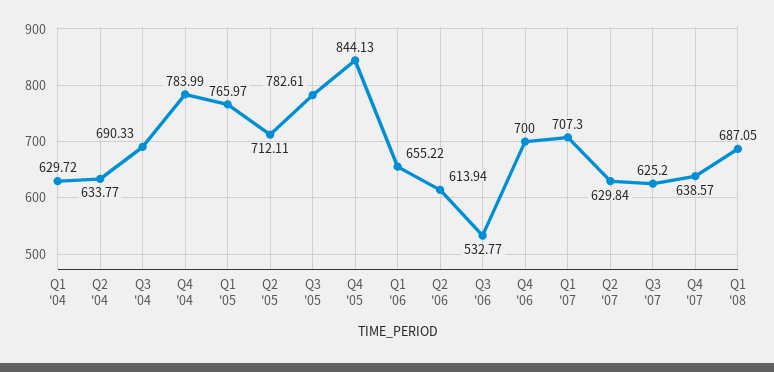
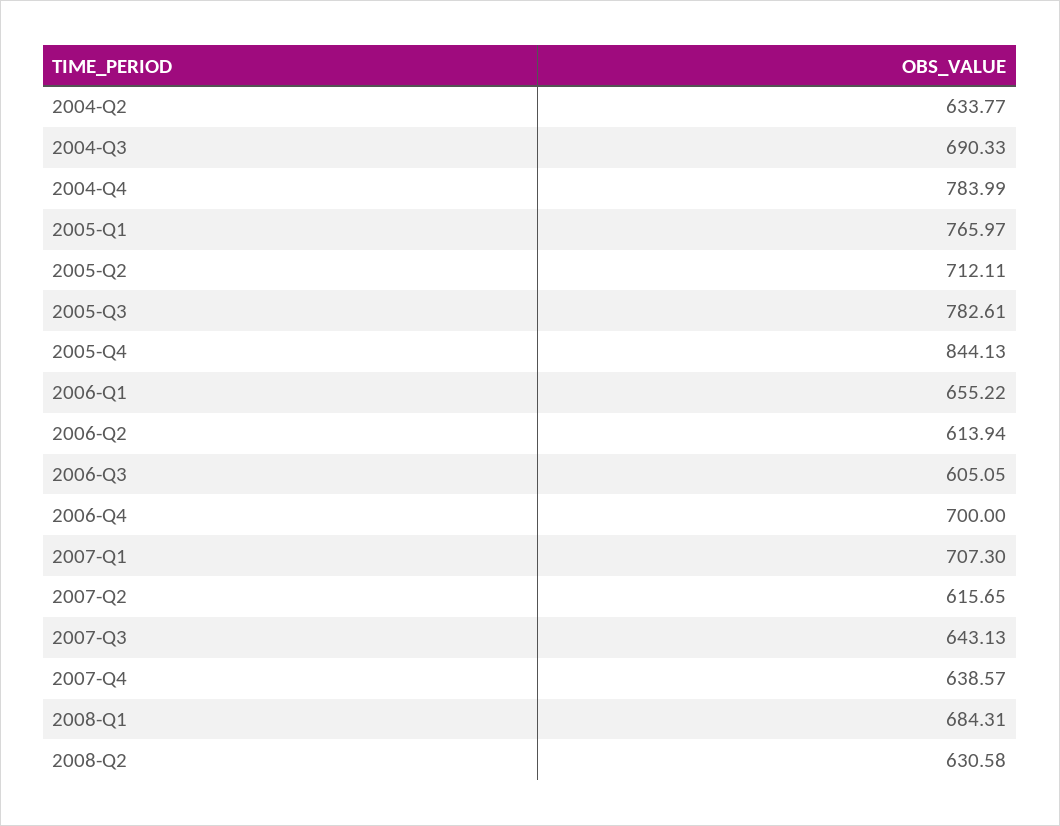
Q1 '04: 629.72 -> none
Q3 '06: 532.77 -> 605.05
Q2 '07: 629.84 -> 615.65
Q3 '07: 625.2 -> 643.13
Q1 '08: 687.05 -> 684.31
2008-Q2: none -> 630.58

